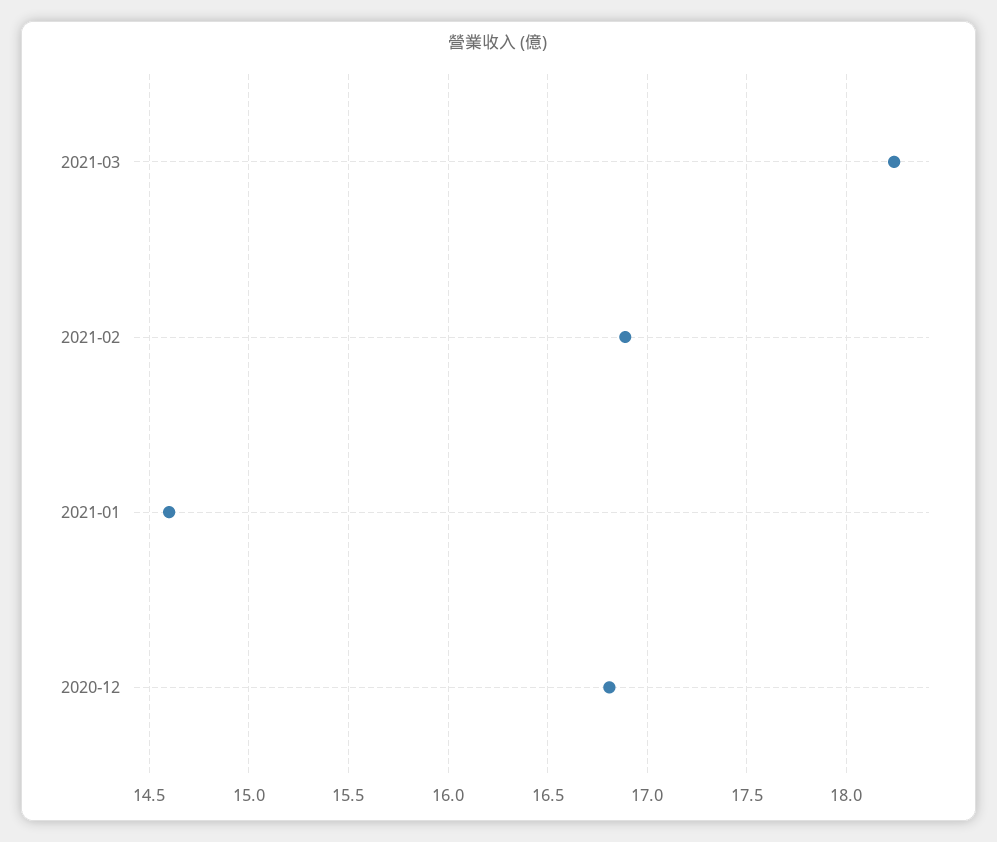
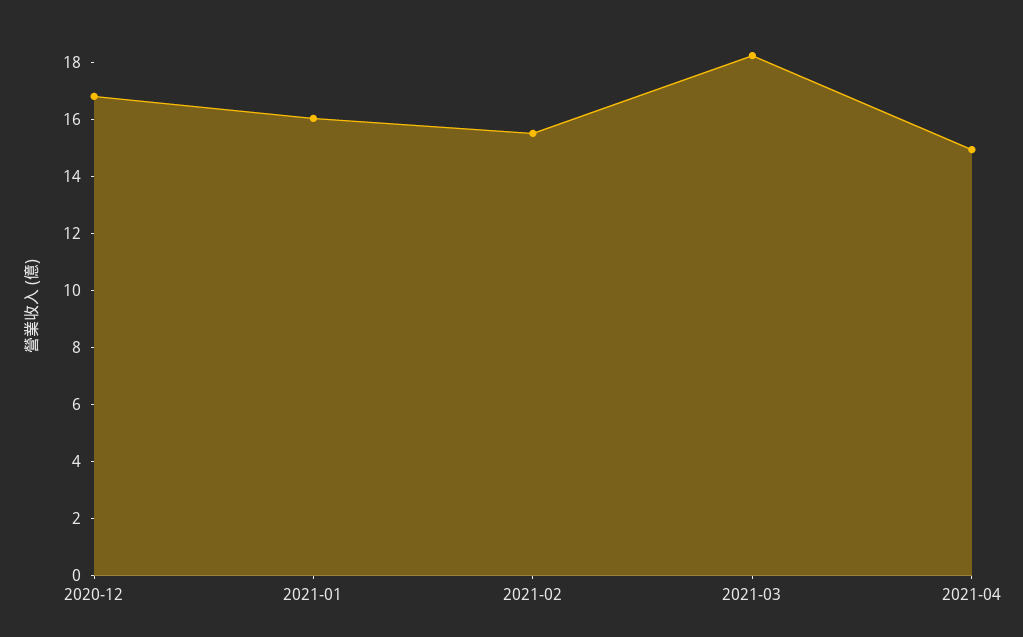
2021-02: 16.9 -> 15.5
2021-01: 14.6 -> 16
2021-04: none -> 15

